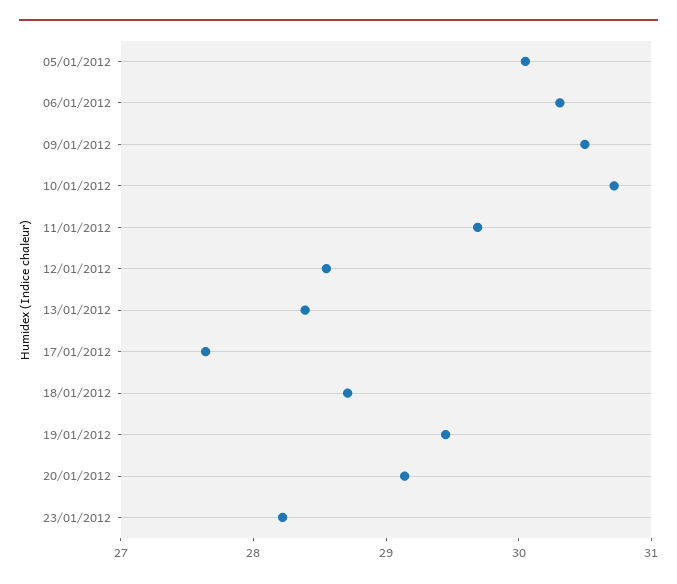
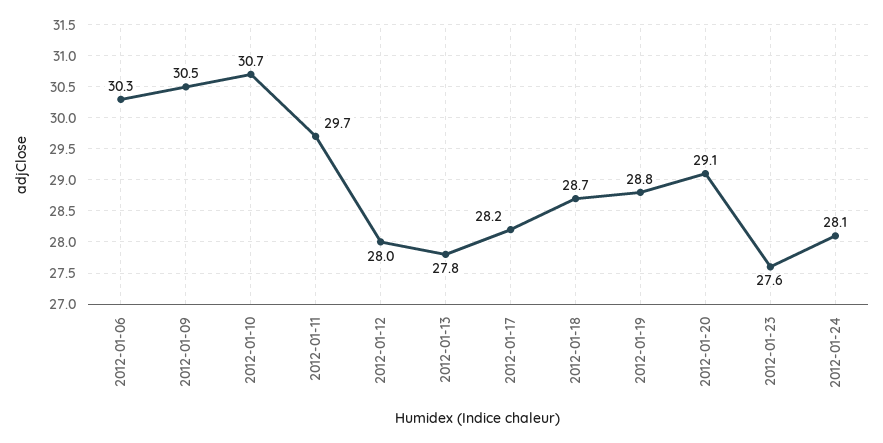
05/01/2012: 30 -> none
12/01/2012: 28.6 -> 28
13/01/2012: 28.4 -> 27.8
17/01/2012: 27.6 -> 28.2
19/01/2012: 29.4 -> 28.8
23/01/2012: 28.2 -> 27.6
2012-01-24: none -> 28.1

